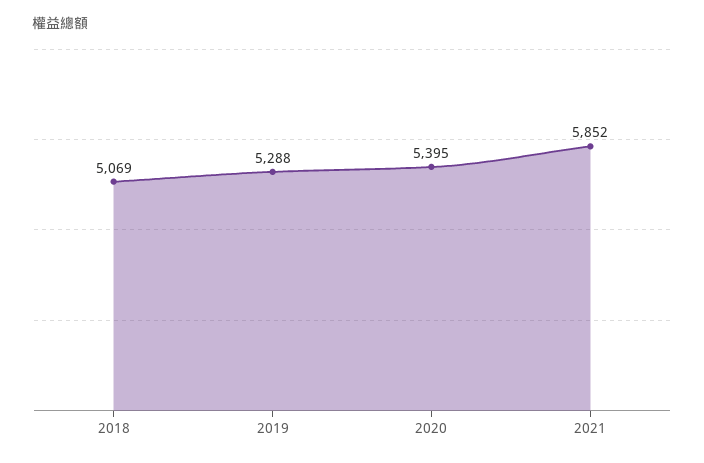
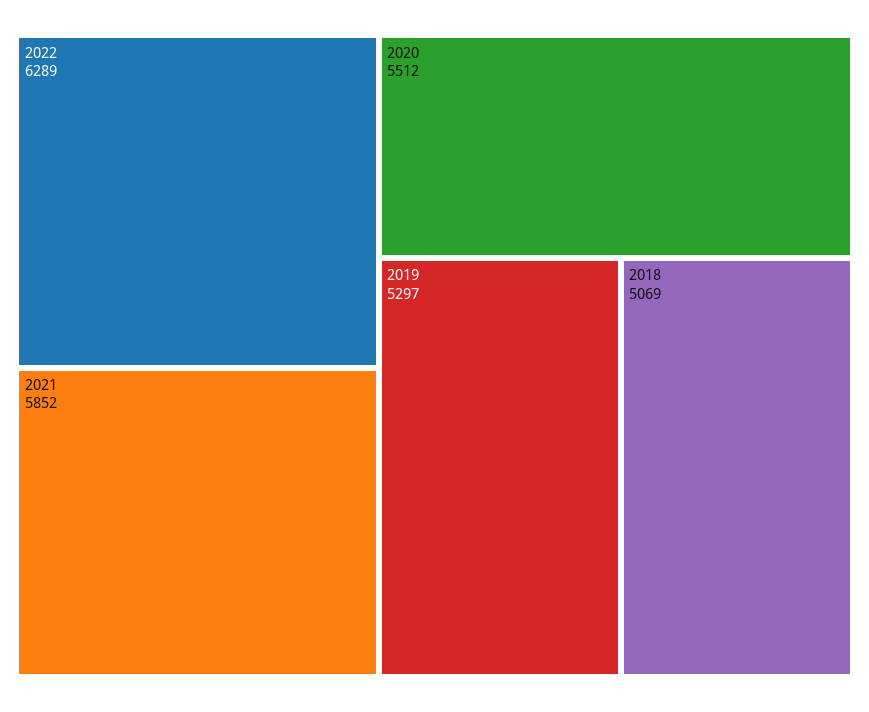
2019: 5288 -> 5297
2020: 5395 -> 5512
2022: none -> 6289

